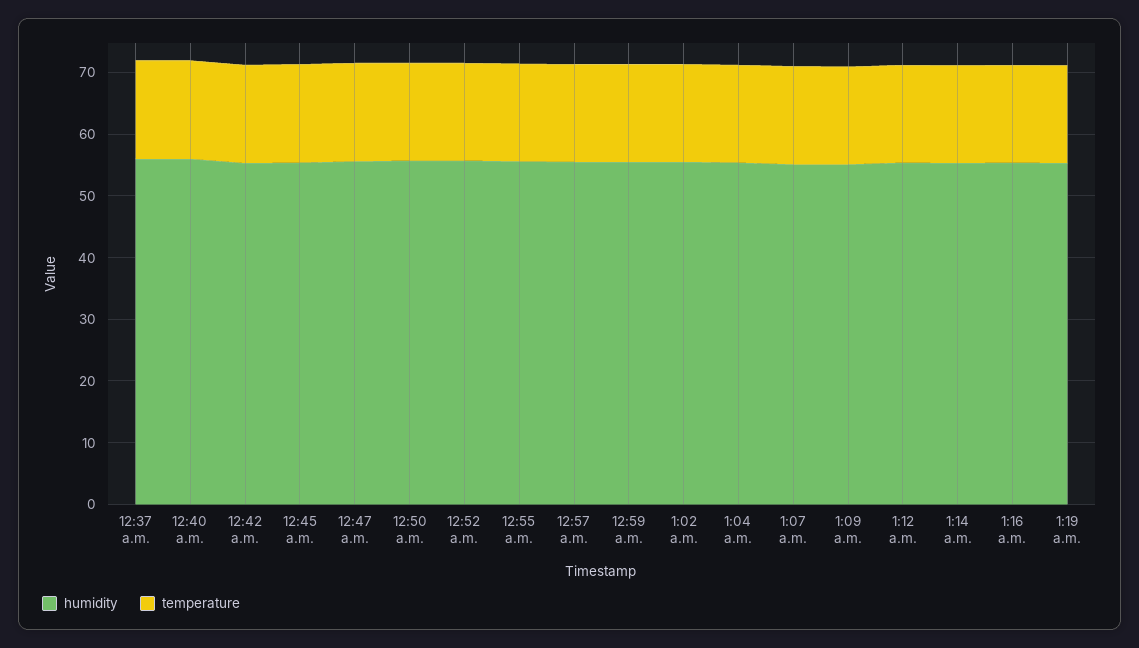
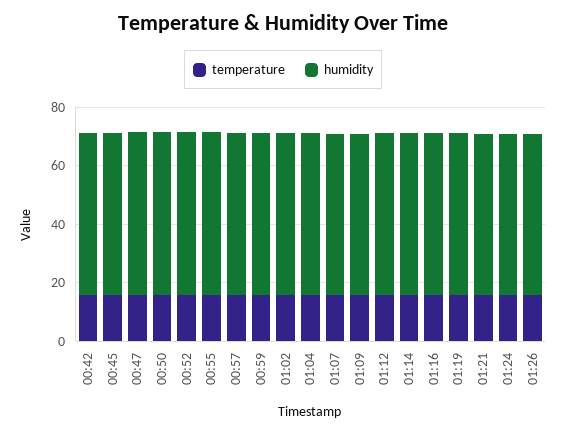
humidity, 12:37 a.m.: 56 -> none
temperature, 12:37 a.m.: 16 -> none
humidity, 12:40 a.m.: 56 -> none
temperature, 12:40 a.m.: 16 -> none
temperature, 01:21: none -> 15
humidity, 01:21: none -> 55
temperature, 01:24: none -> 15
humidity, 01:24: none -> 55
temperature, 01:26: none -> 15
humidity, 01:26: none -> 55

